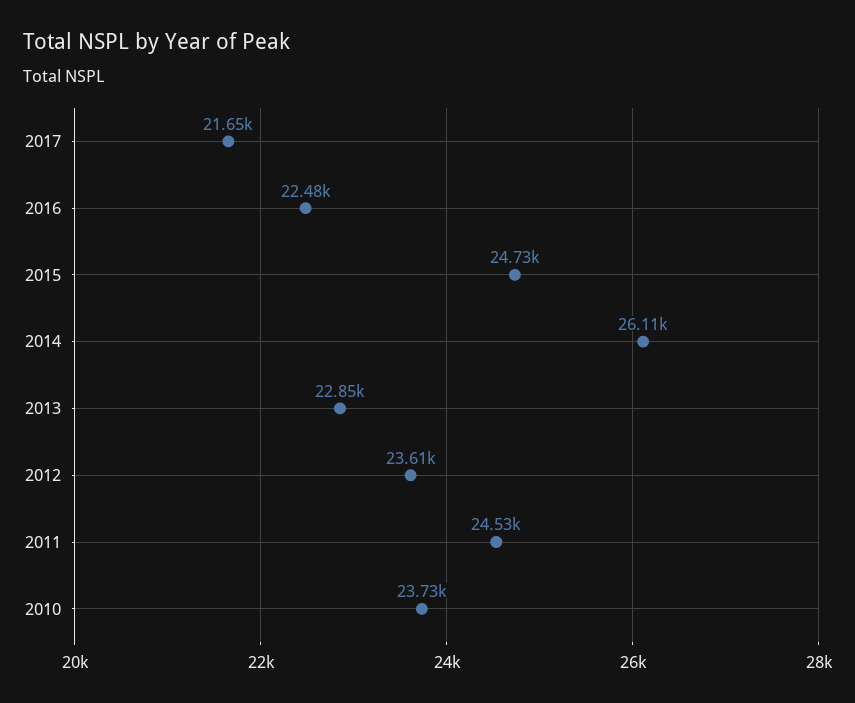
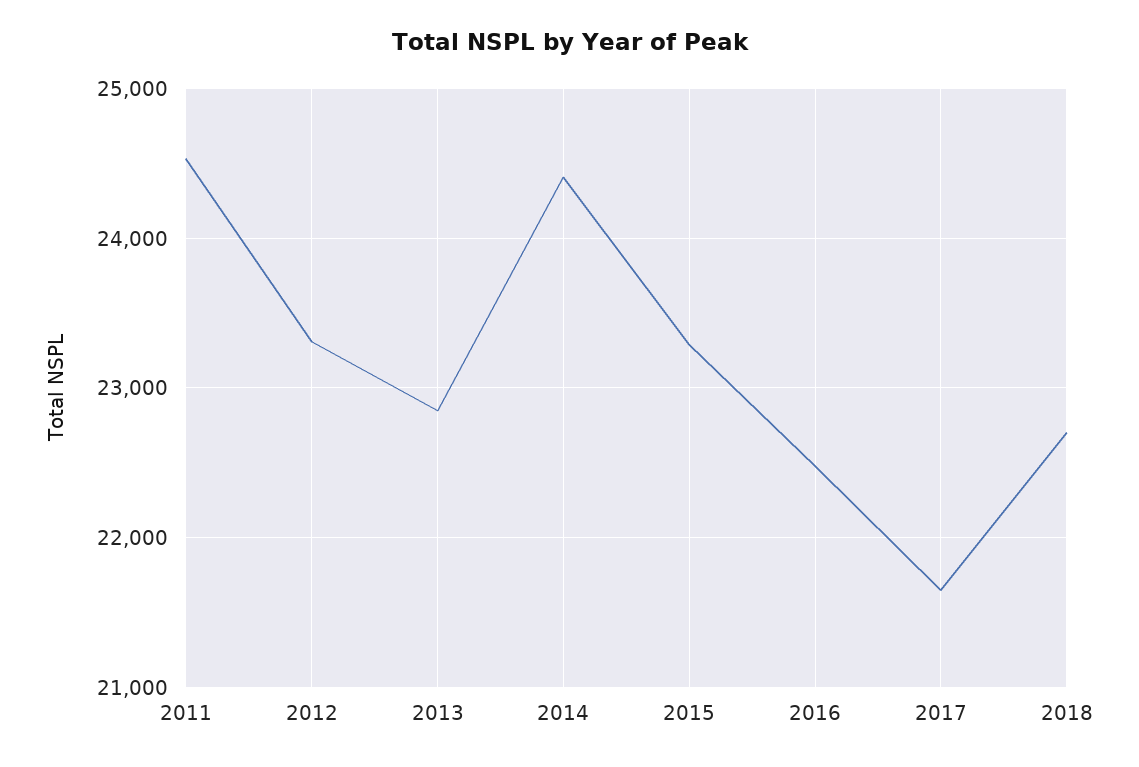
2015: 24730 -> 23300
2014: 26110 -> 24400
2012: 23610 -> 23300
2010: 23730 -> none
2018: none -> 22700

